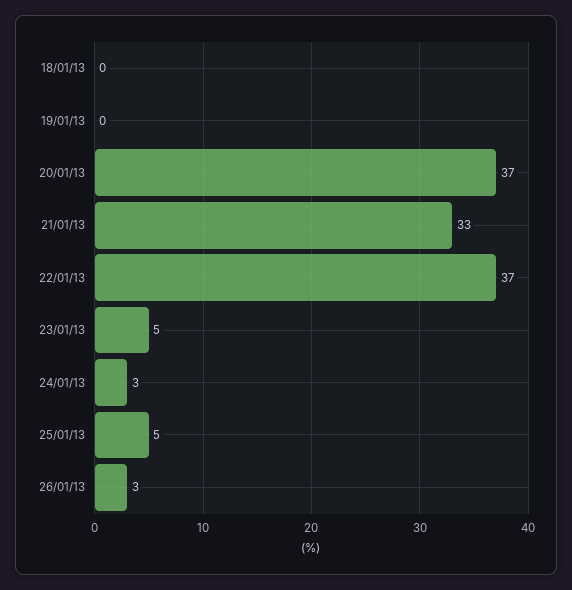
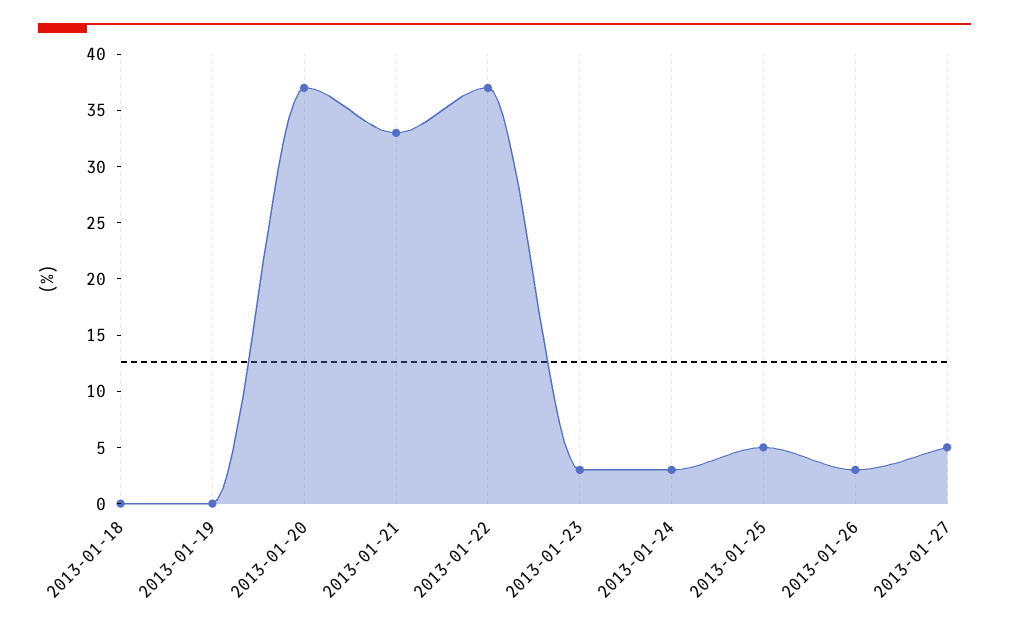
23/01/13: 5 -> 3
2013-01-27: none -> 5

